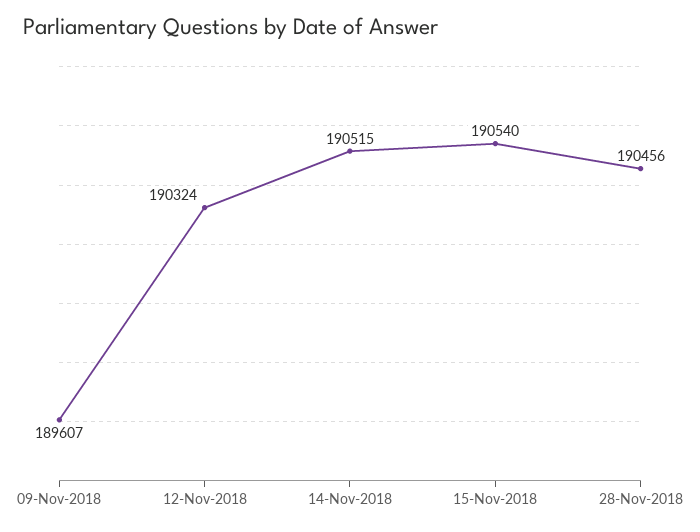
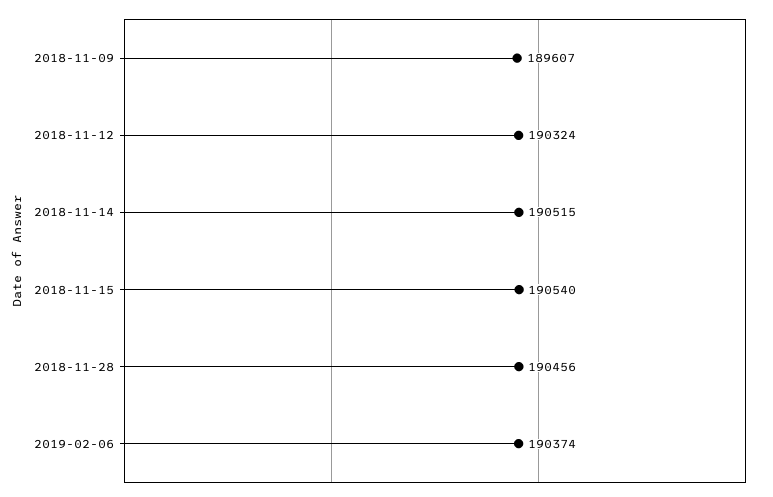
2019-02-06: none -> 190374

